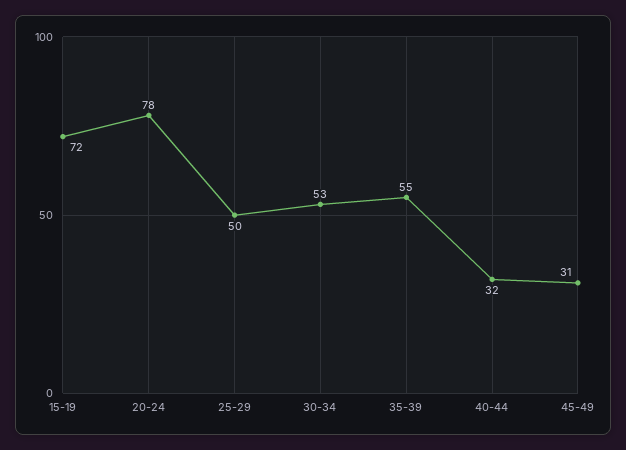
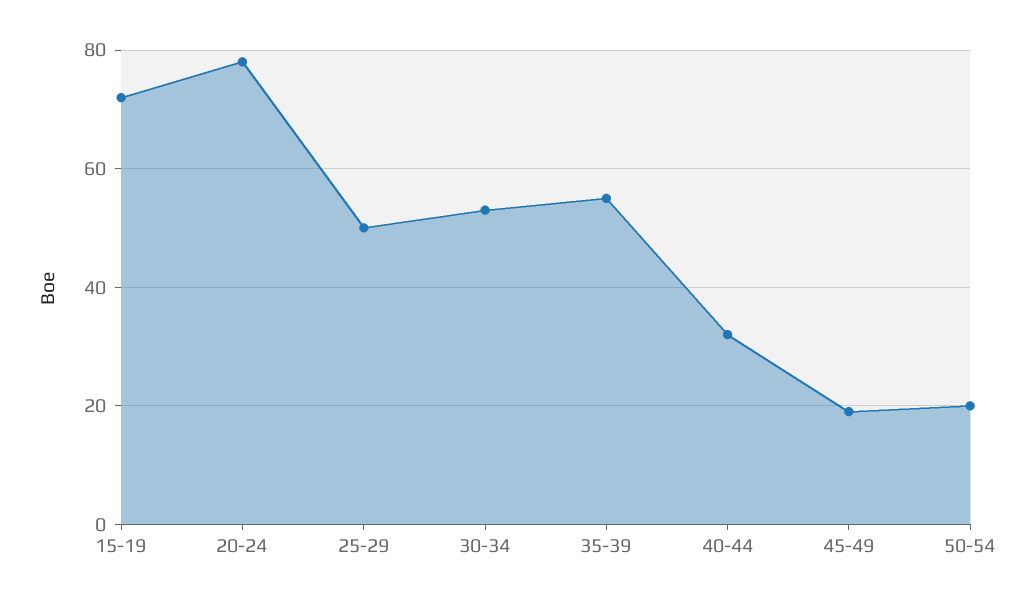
45-49: 31 -> 20
50-54: none -> 20

